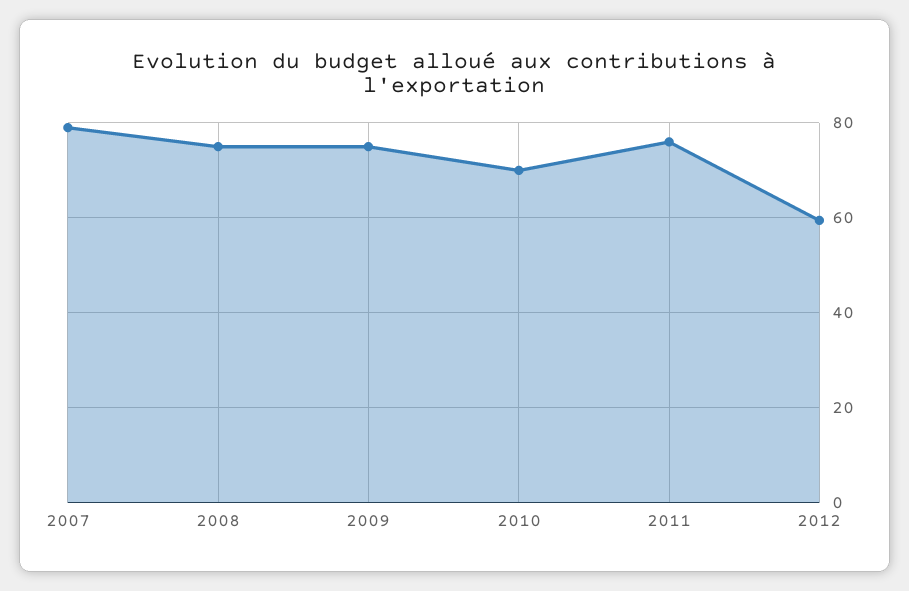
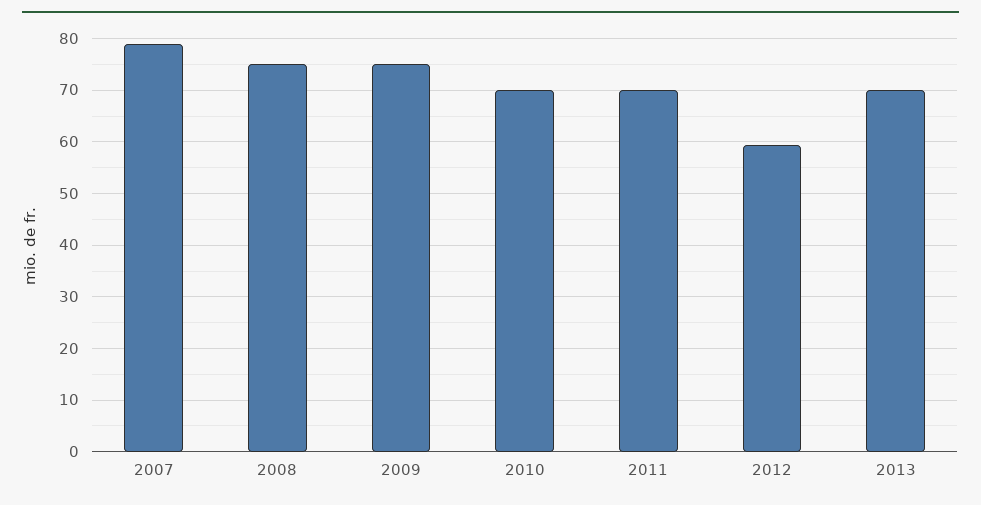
2011: 76 -> 70
2013: none -> 70

